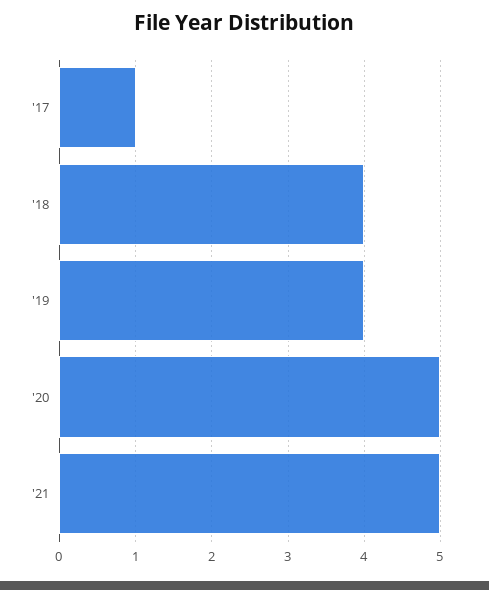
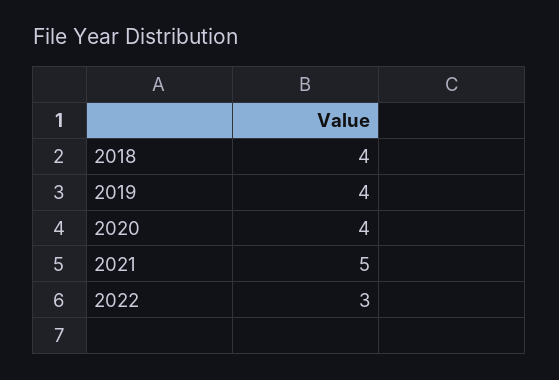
'17: 1 -> none
'20: 5 -> 4
2022: none -> 3

